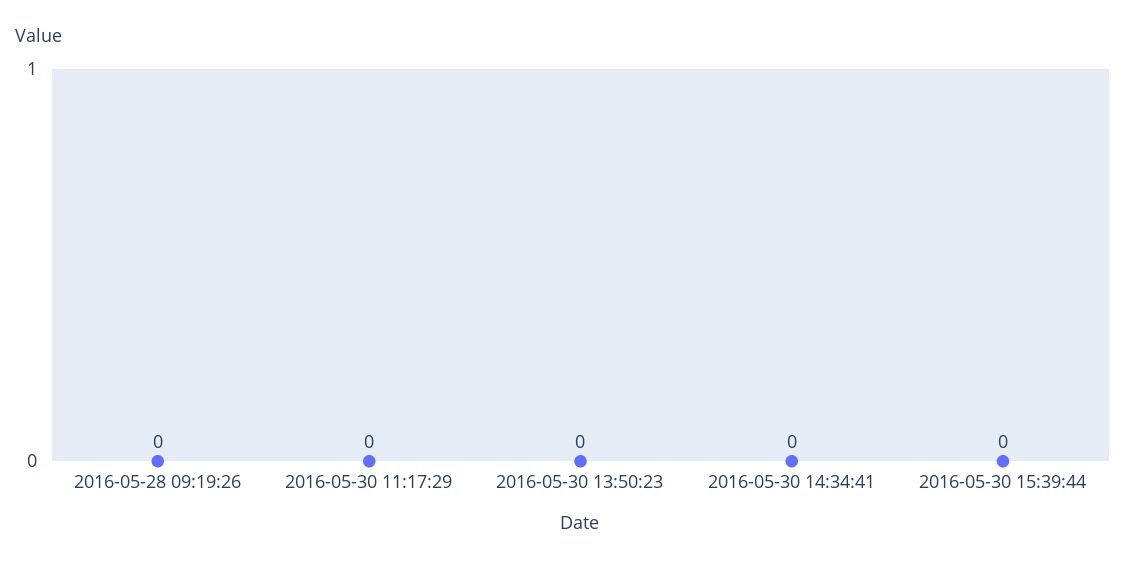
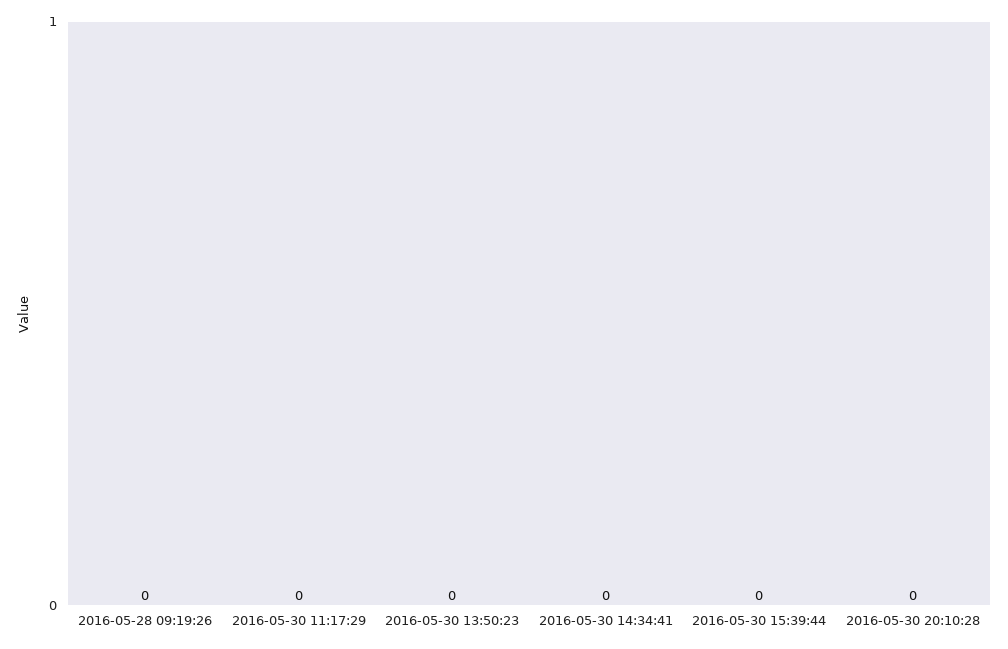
2016-05-30 20:10:28: none -> 0

